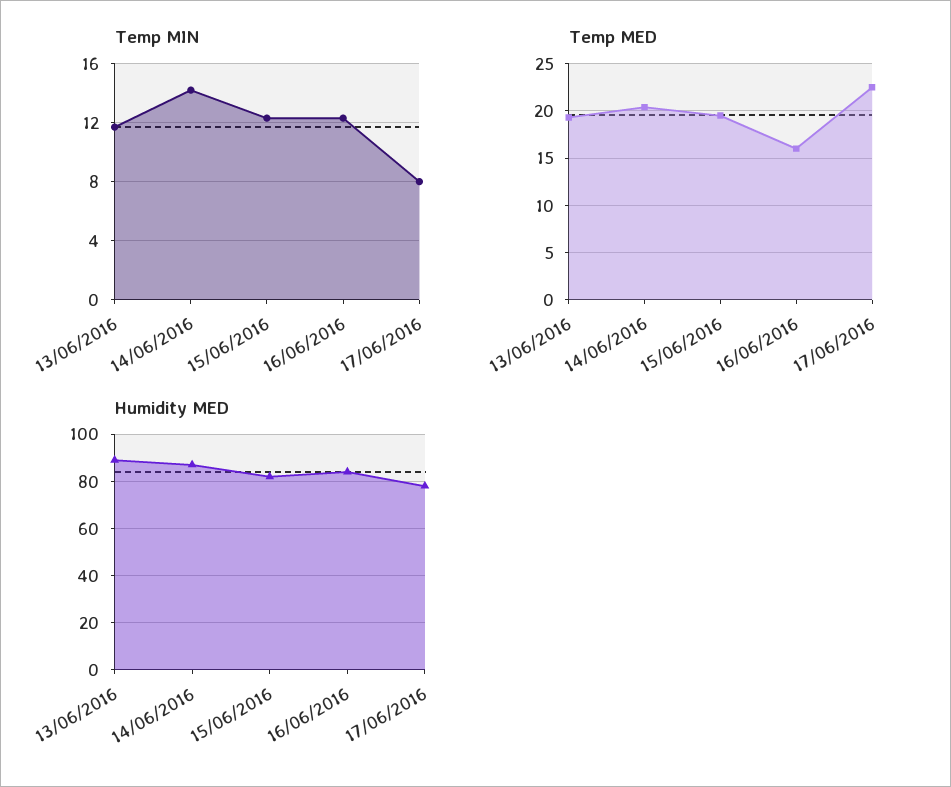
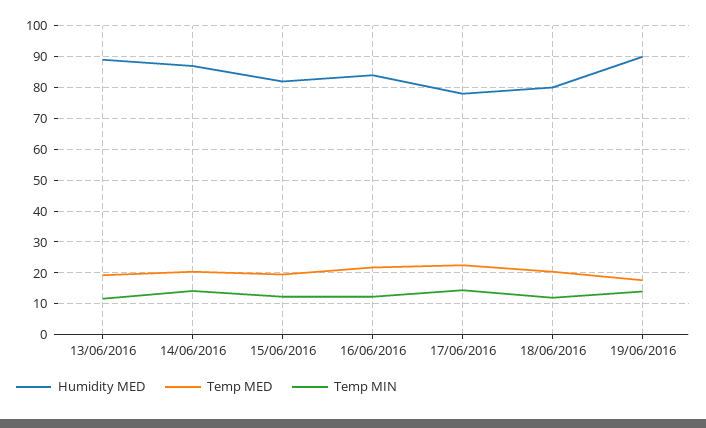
Temp MIN, 17/06/2016: 8 -> 14
Temp MED, 16/06/2016: 16 -> 22
Humidity MED, 18/06/2016: none -> 80
Temp MED, 18/06/2016: none -> 20
Temp MIN, 18/06/2016: none -> 12
Humidity MED, 19/06/2016: none -> 90
Temp MED, 19/06/2016: none -> 18
Temp MIN, 19/06/2016: none -> 14

